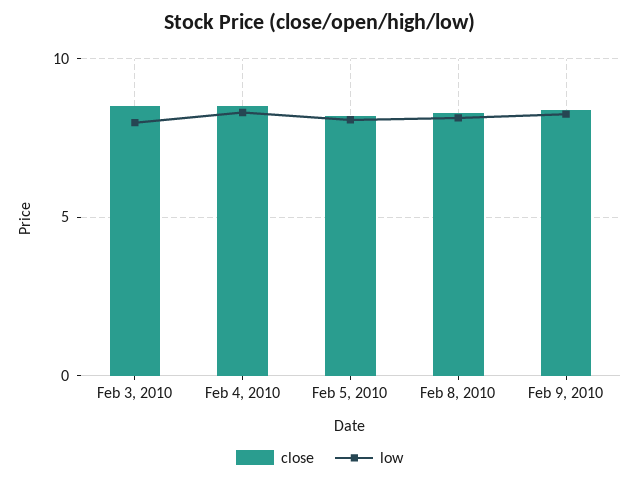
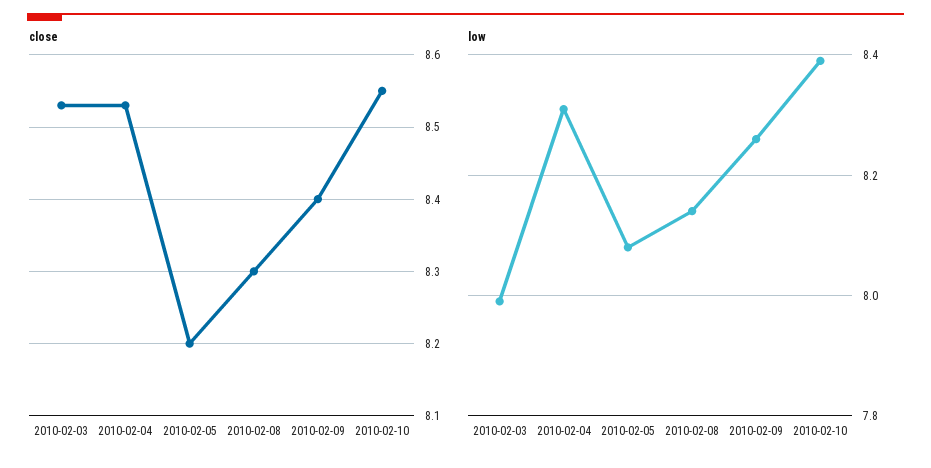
close, 2010-02-10: none -> 8.55
low, 2010-02-10: none -> 8.4

